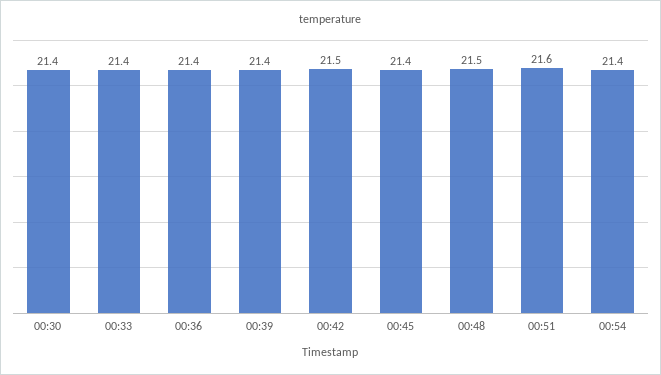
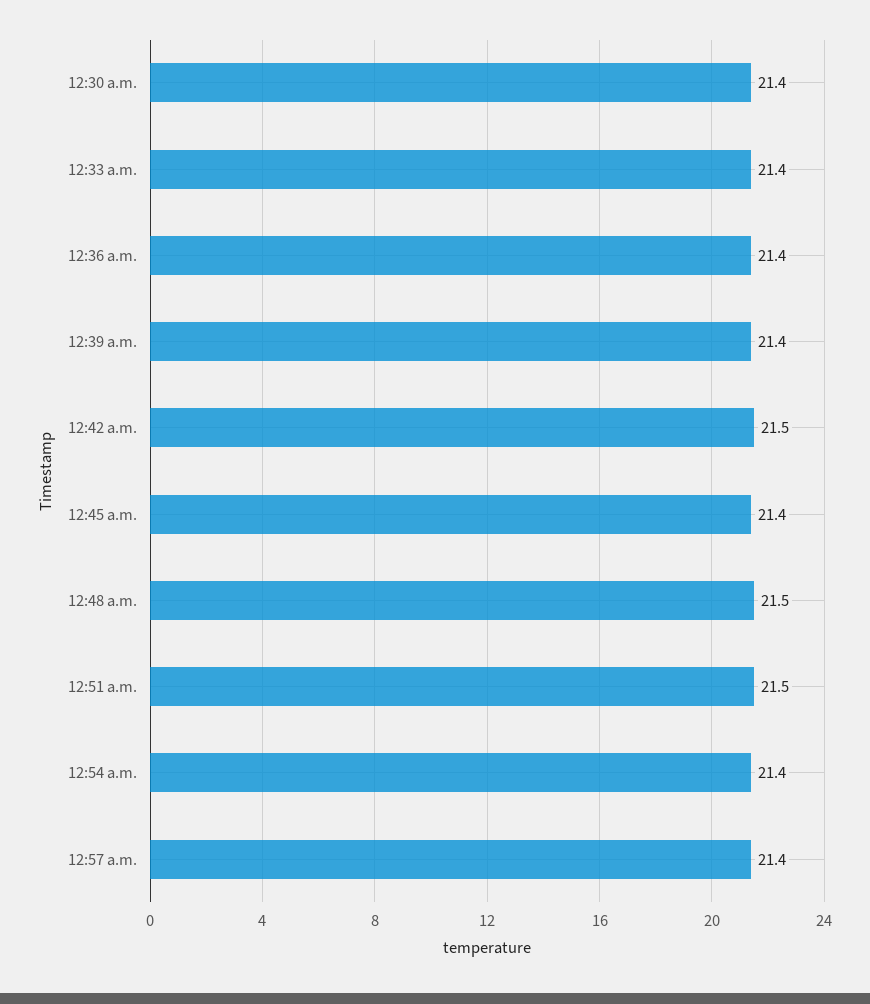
00:51: 21.6 -> 21.5
12:57 a.m.: none -> 21.4

